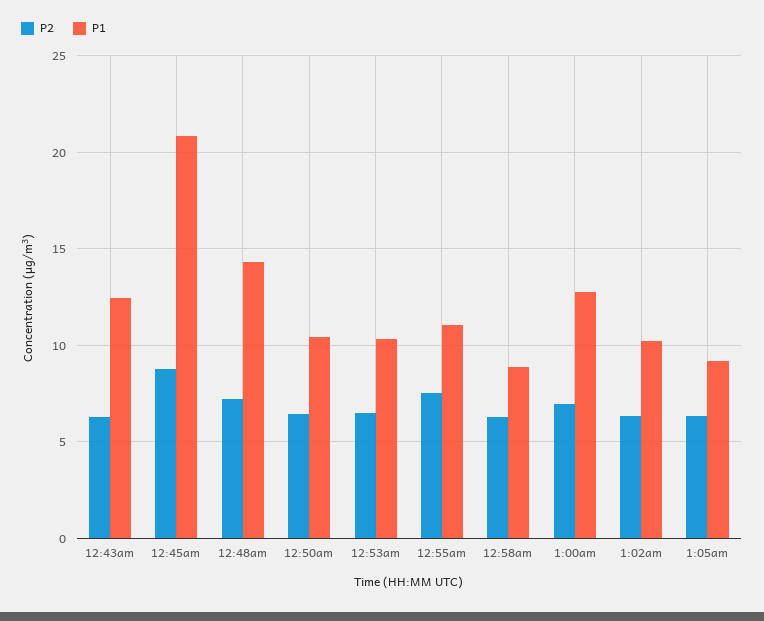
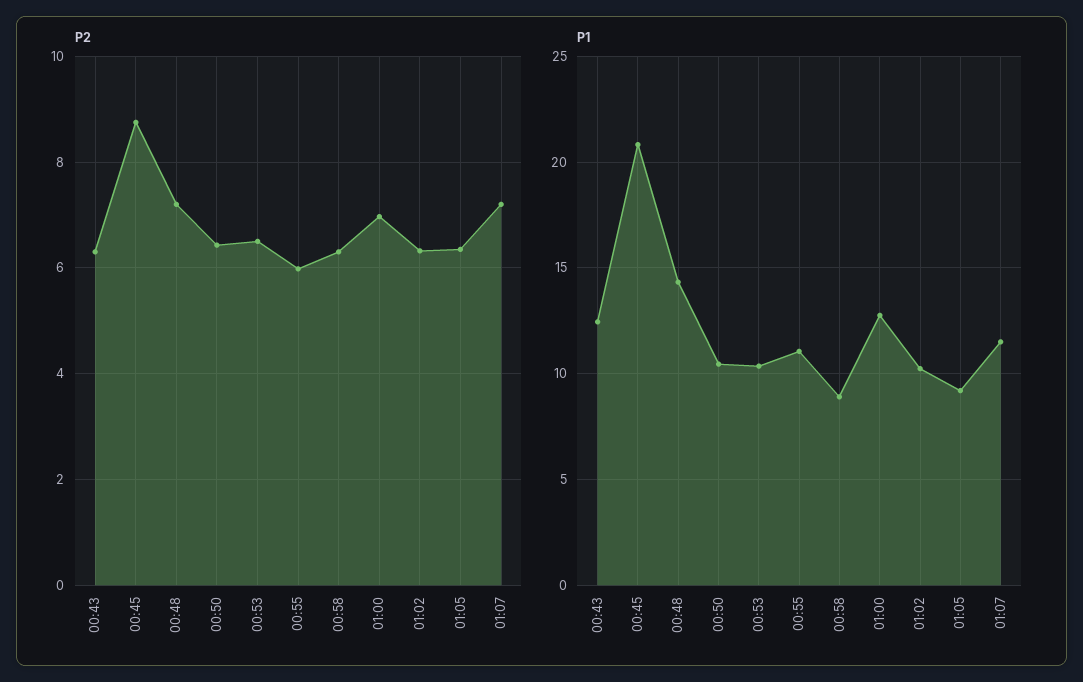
P2, 12:55am: 7.5 -> 6
P2, 01:07: none -> 7.2
P1, 01:07: none -> 11.5

